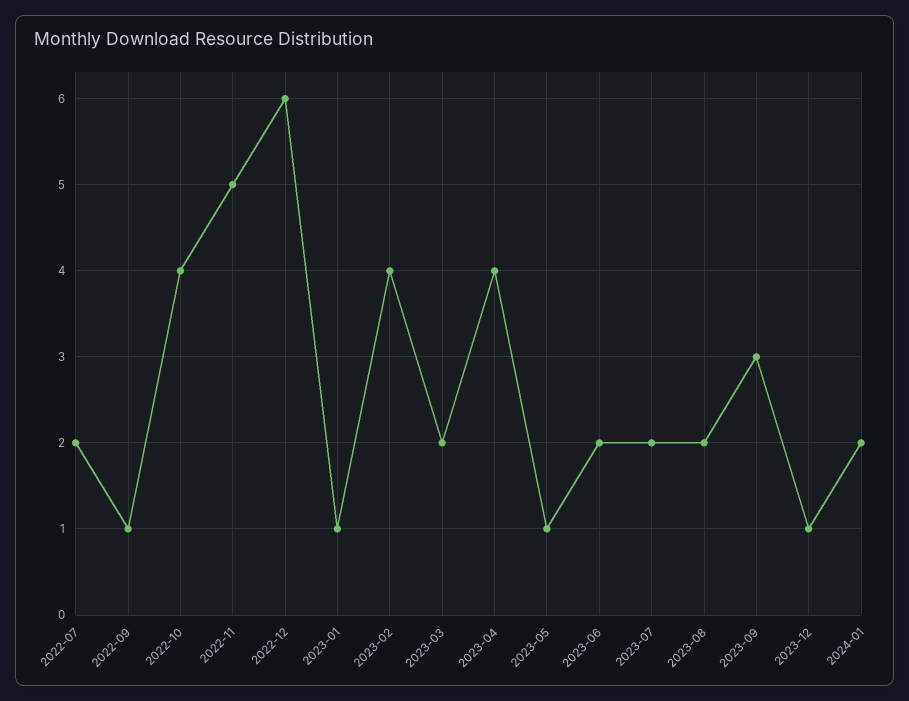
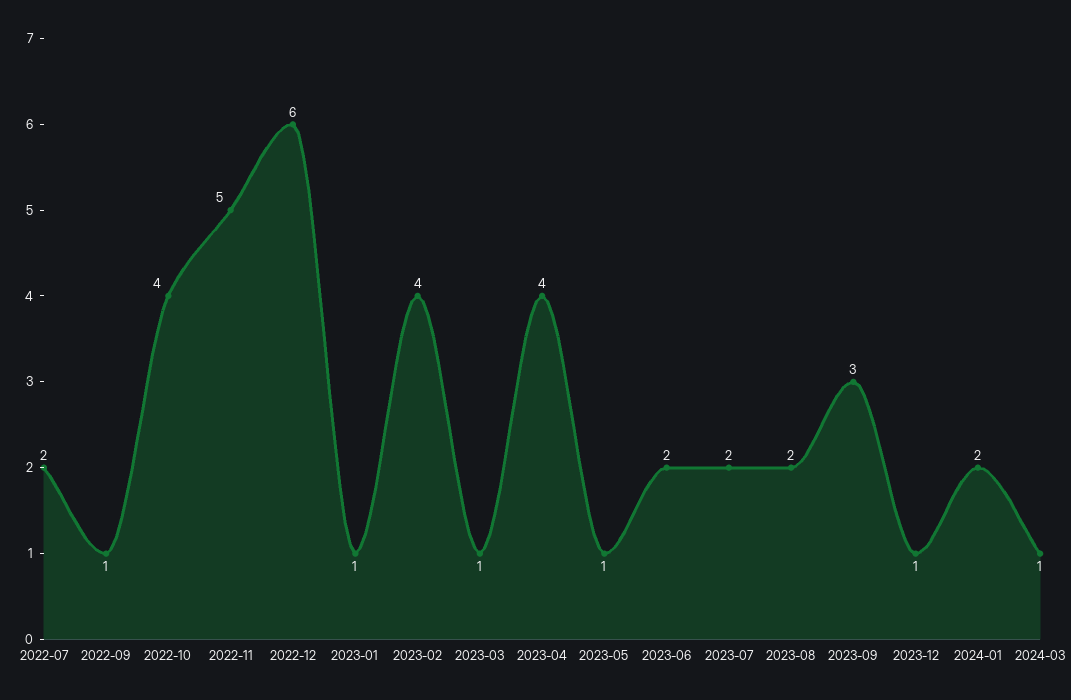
2023-03: 2 -> 1
2024-03: none -> 1

